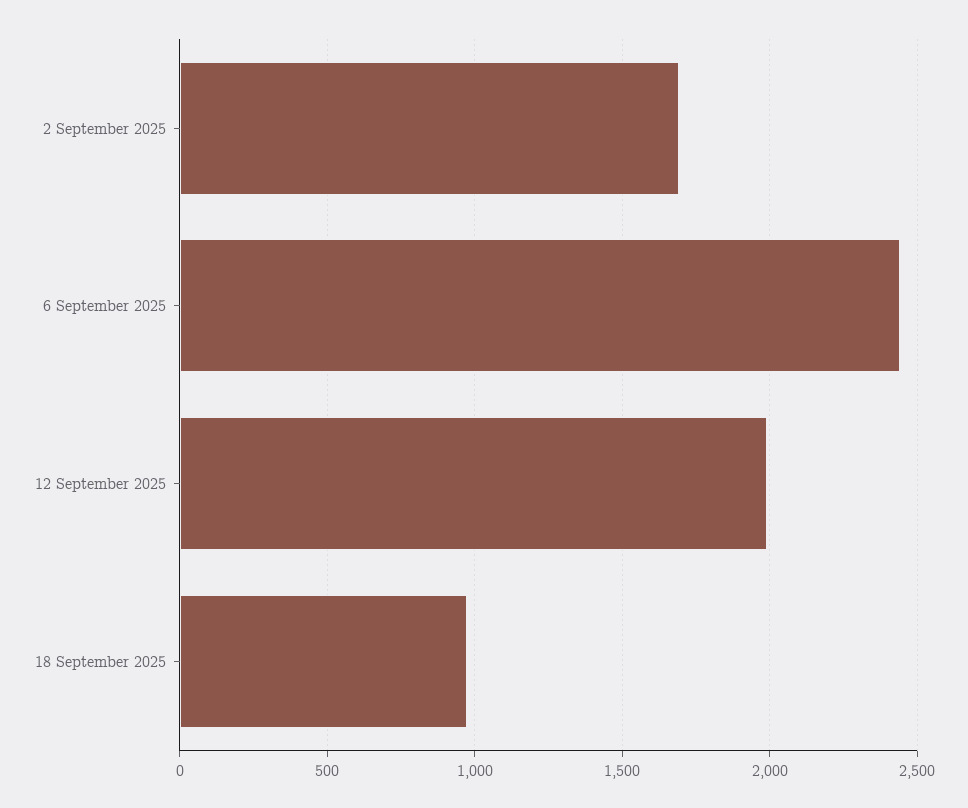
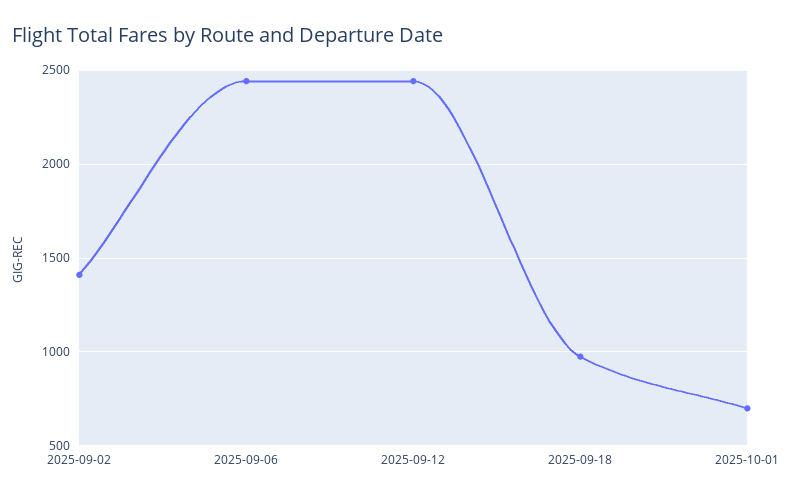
2 September 2025: 1700 -> 1400
12 September 2025: 2000 -> 2450
2025-10-01: none -> 700

